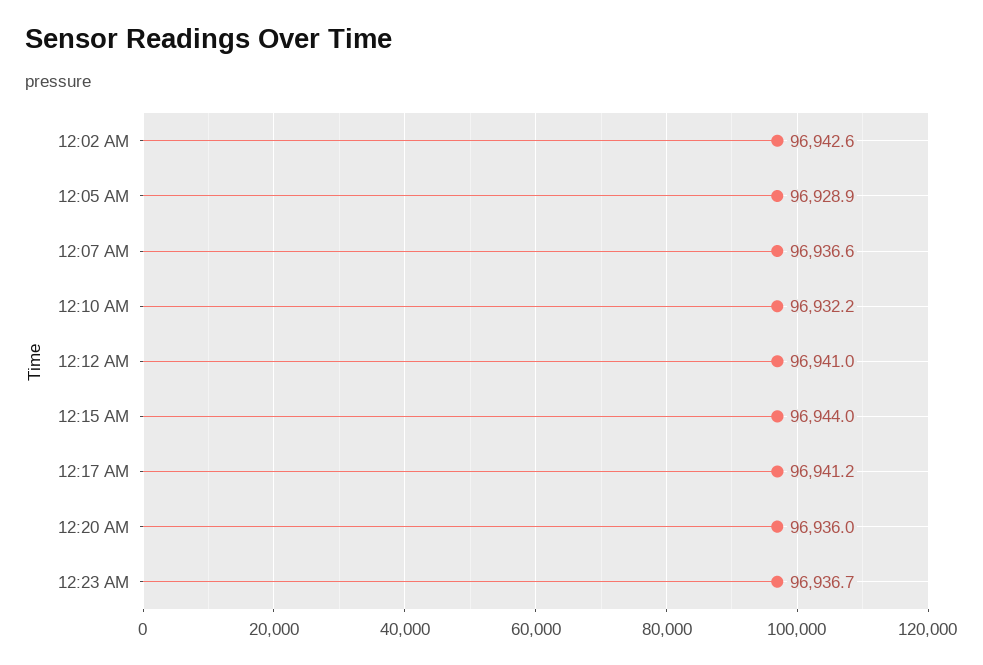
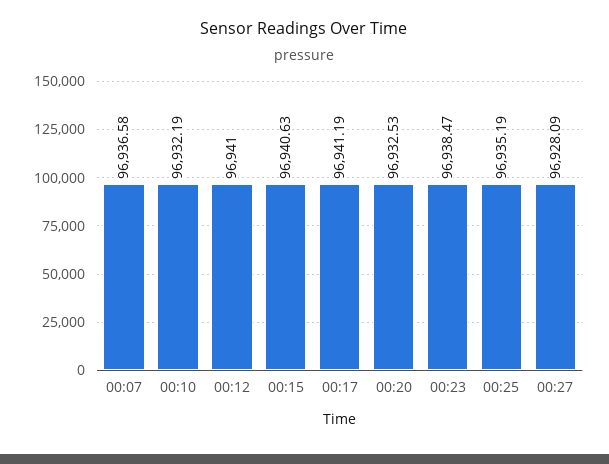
12:02 AM: 96942.6 -> none
12:05 AM: 96928.9 -> none
12:15 AM: 96944 -> 96940.63
12:20 AM: 96936 -> 96932.53
12:23 AM: 96936.7 -> 96938.47
00:25: none -> 96935.19
00:27: none -> 96928.09

